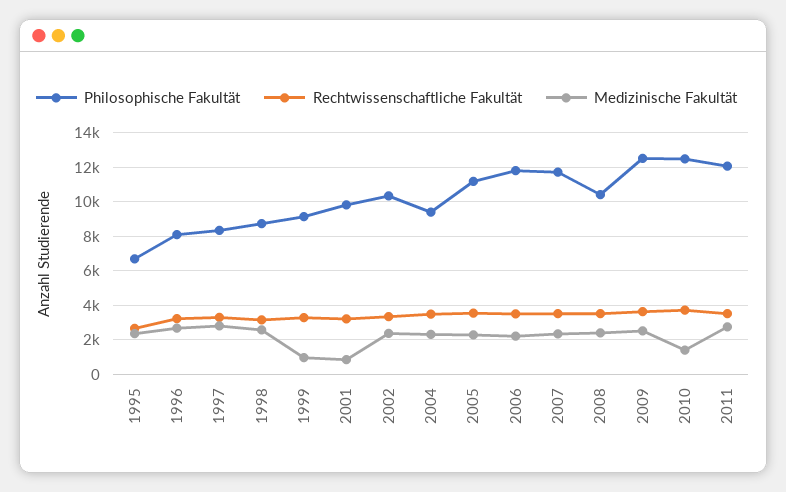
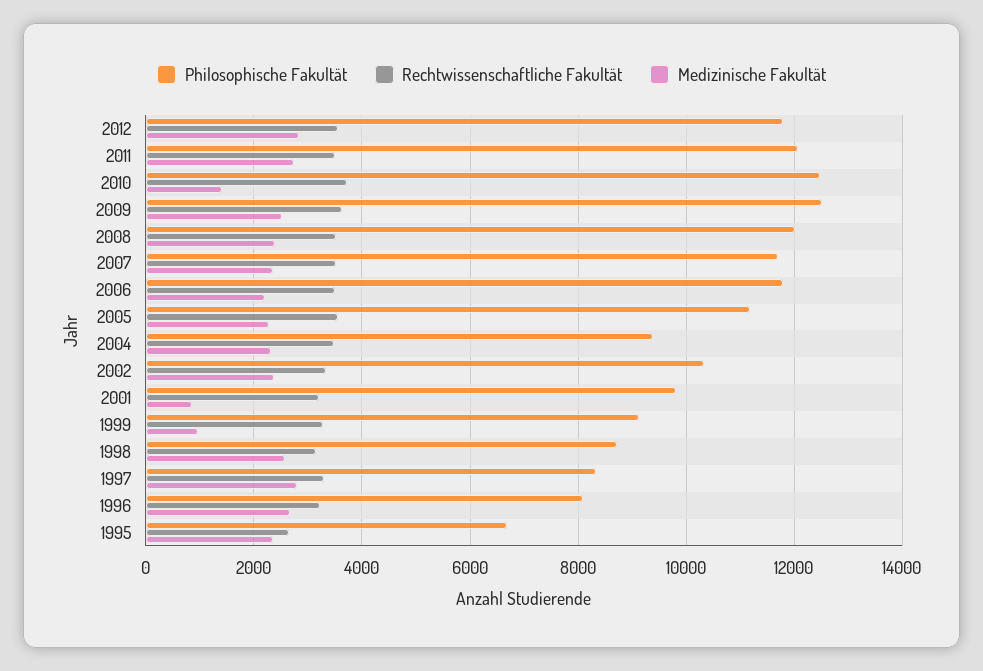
Philosophische Fakultät, 2008: 10500 -> 12000
Philosophische Fakultät, 2012: none -> 11800
Rechtwissenschaftliche Fakultät, 2012: none -> 3600
Medizinische Fakultät, 2012: none -> 2800

